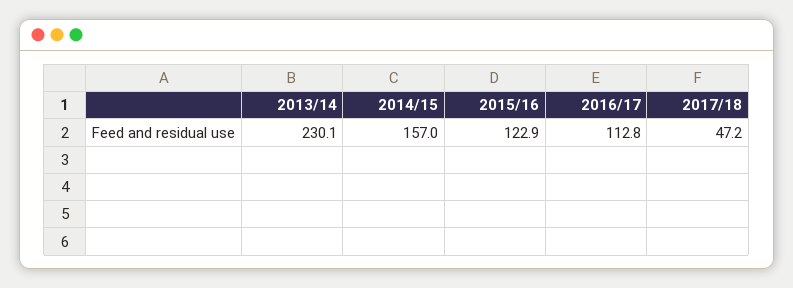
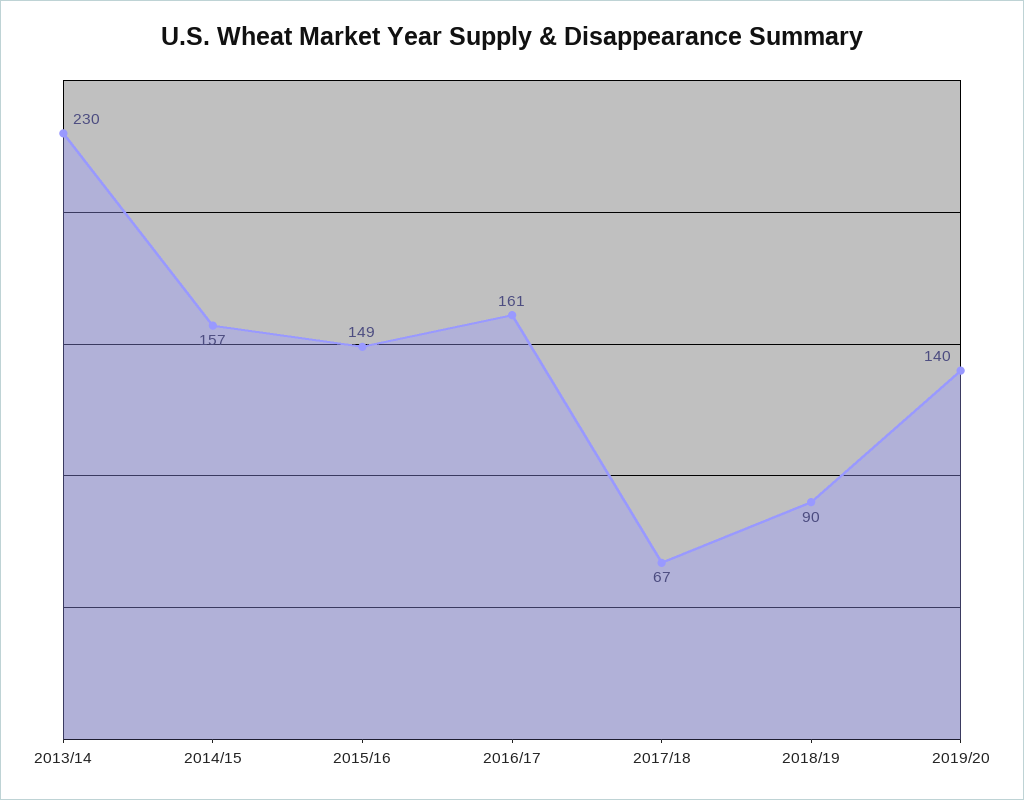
2015/16: 122.9 -> 149
2016/17: 112.8 -> 161
2017/18: 47.2 -> 67
2018/19: none -> 90
2019/20: none -> 140

